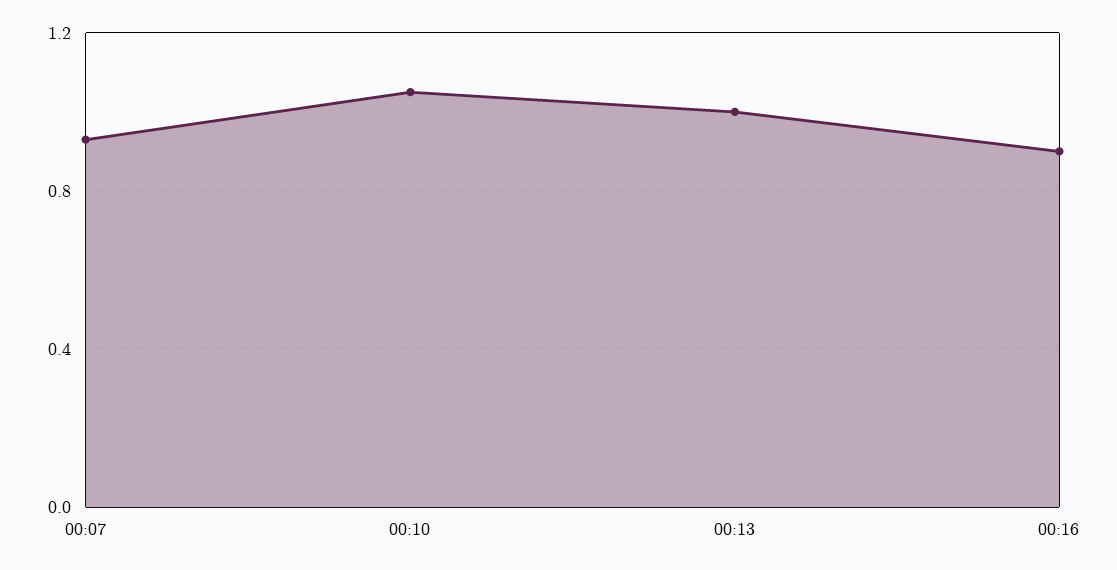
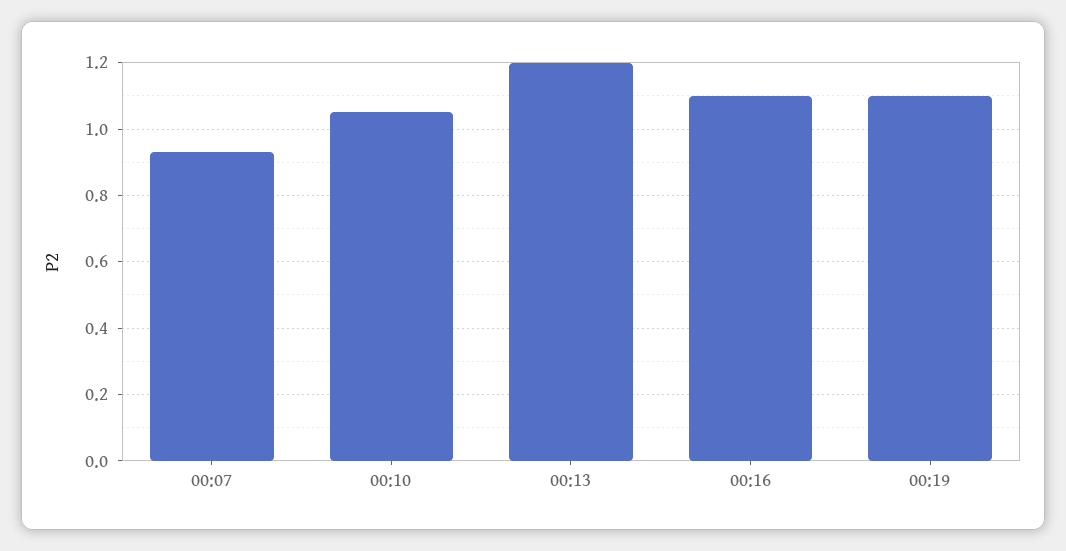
00:13: 1 -> 1.2
00:16: 0.9 -> 1.1
00:19: none -> 1.1

